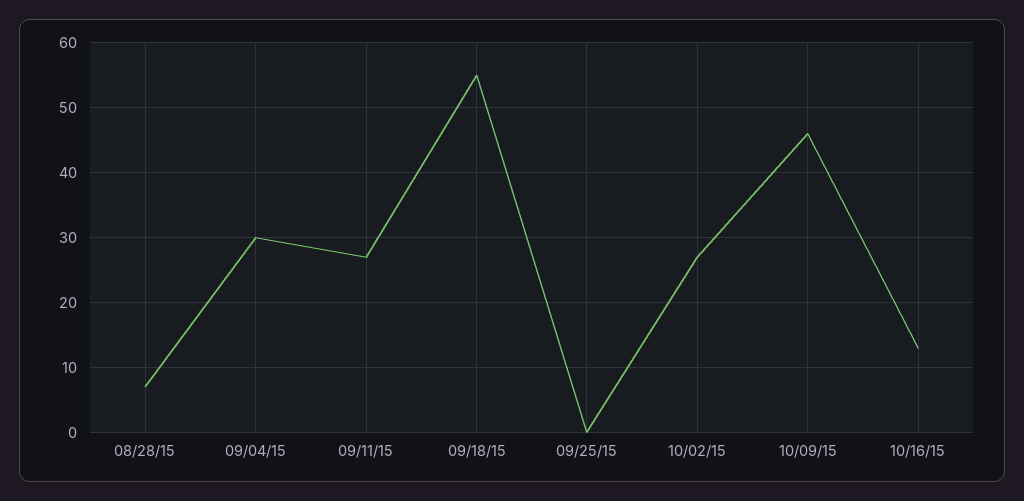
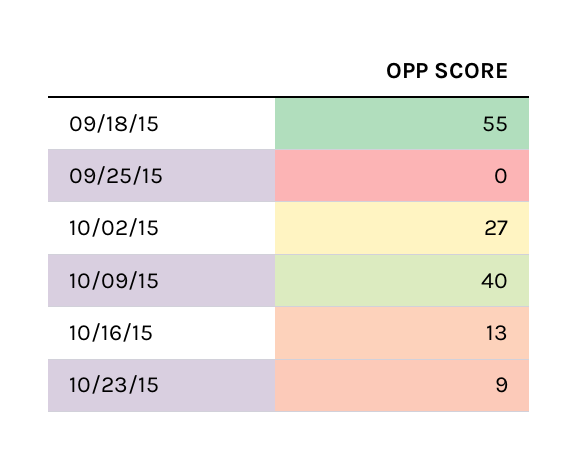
08/28/15: 7 -> none
09/04/15: 30 -> none
09/11/15: 27 -> none
10/09/15: 46 -> 40
10/23/15: none -> 9

